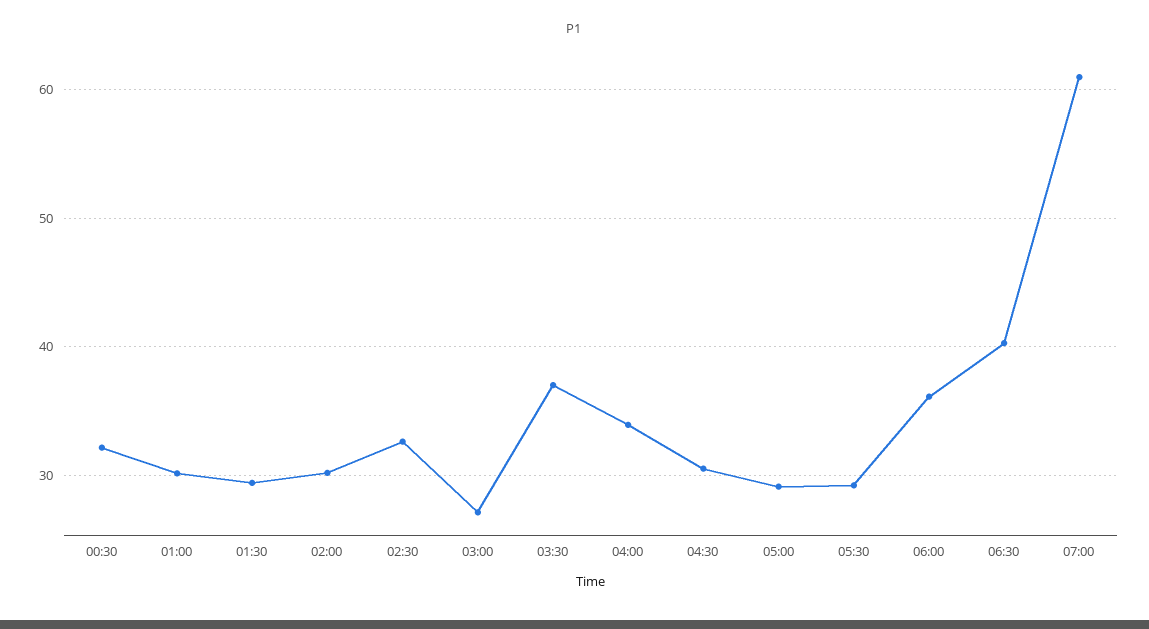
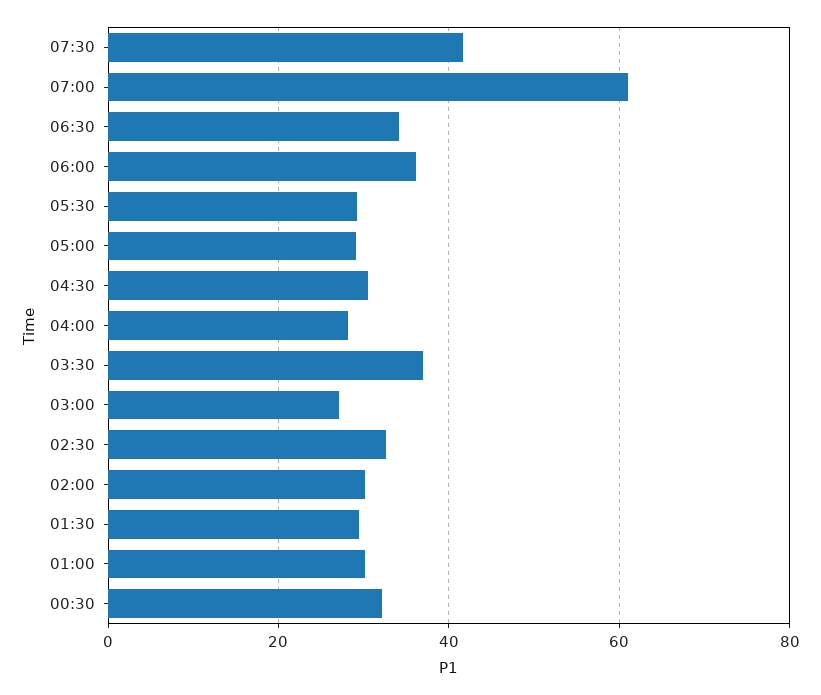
04:00: 34 -> 28
06:30: 40 -> 34
07:30: none -> 42

